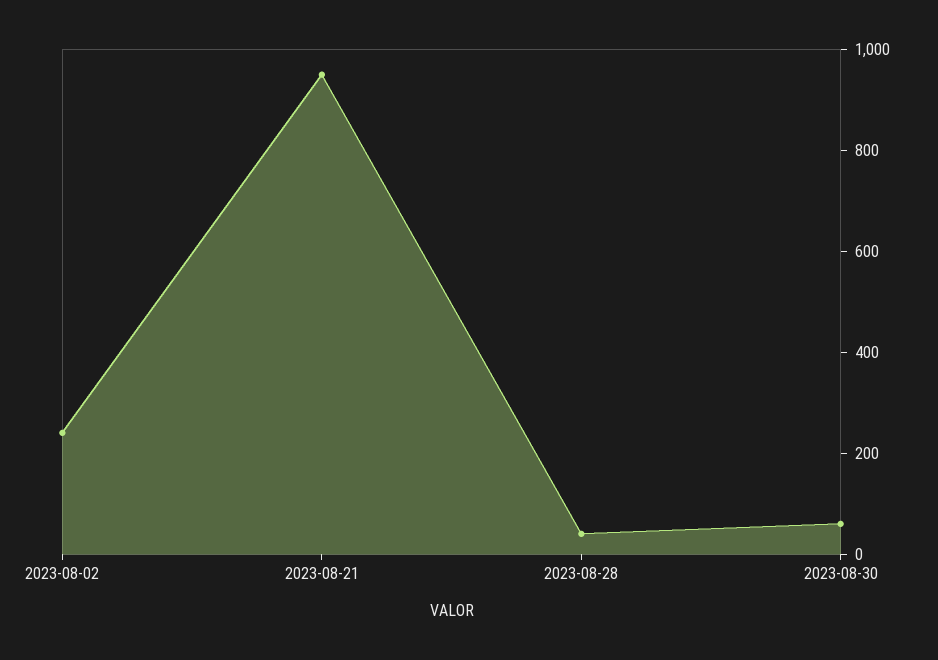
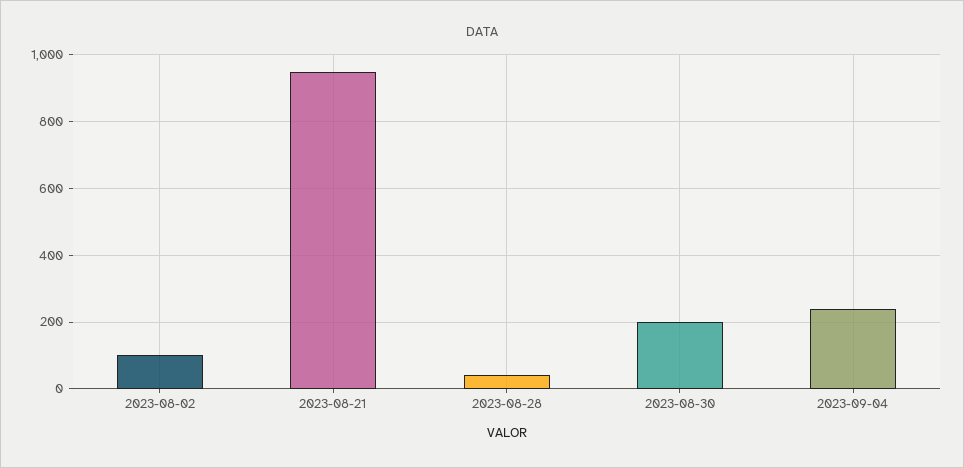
2023-08-02: 250 -> 100
2023-08-30: 50 -> 200
2023-09-04: none -> 240

